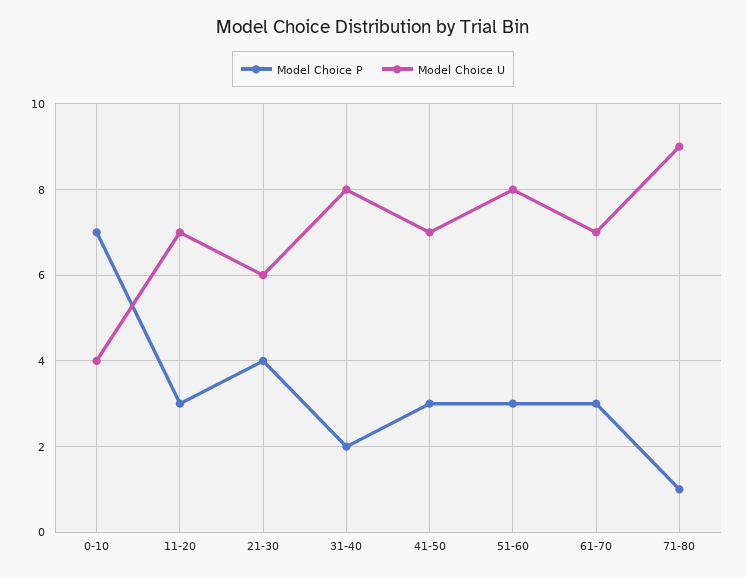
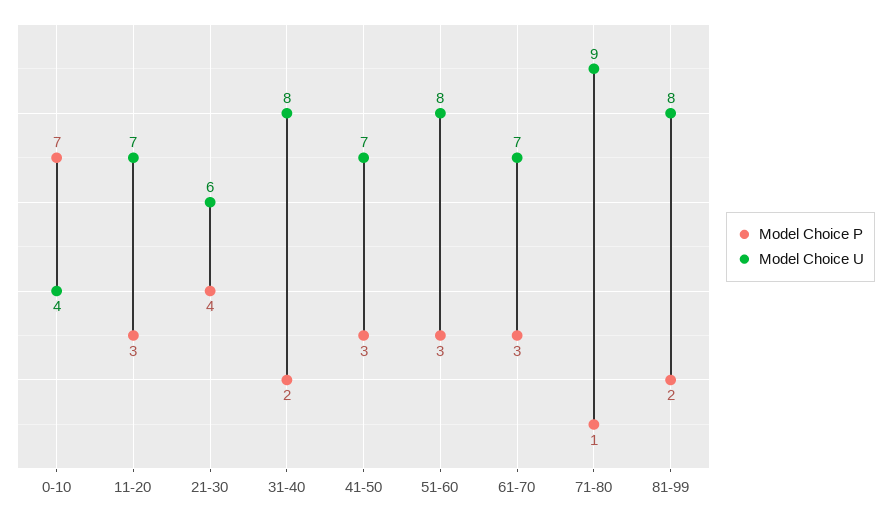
Model Choice P, 81-99: none -> 2
Model Choice U, 81-99: none -> 8

